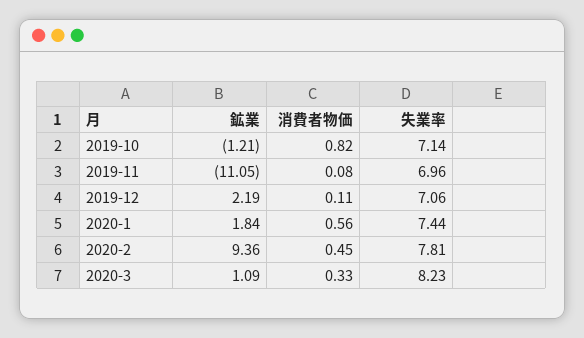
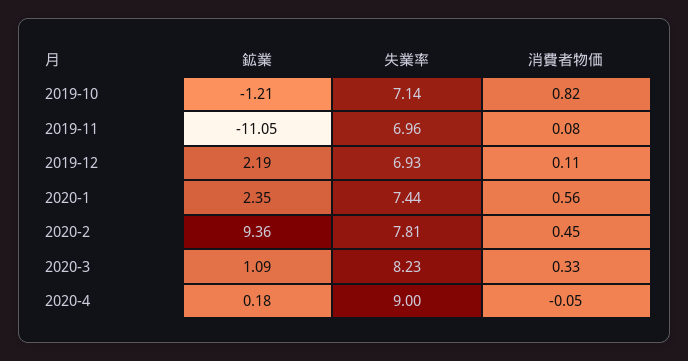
失業率, 2019-12: 7.06 -> 6.93
鉱業, 2020-1: 1.84 -> 2.35
鉱業, 2020-4: none -> 0.18
失業率, 2020-4: none -> 9
消費者物価, 2020-4: none -> -0.05

